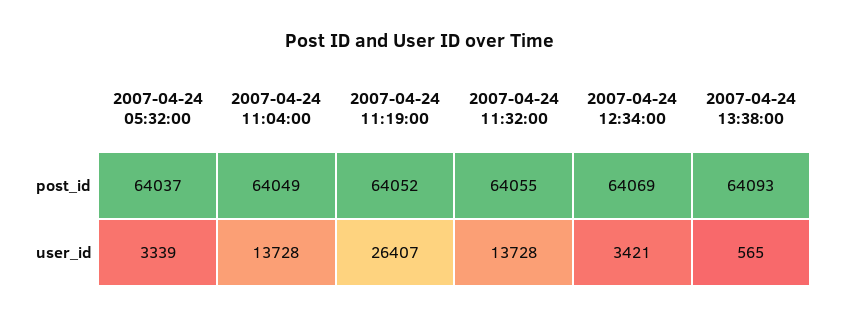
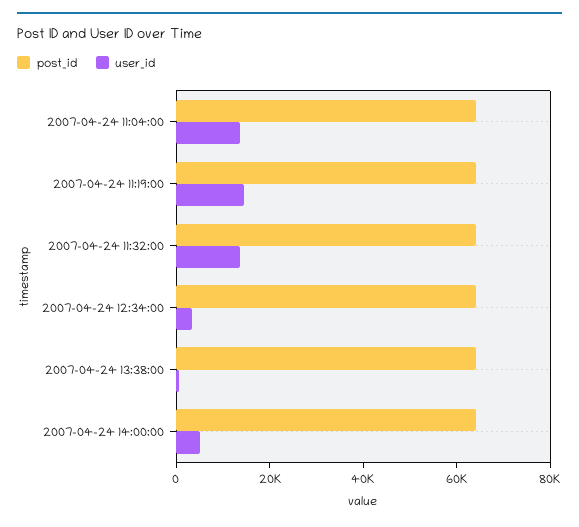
post_id, 2007-04-24 05:32:00: 64037 -> none
user_id, 2007-04-24 05:32:00: 3339 -> none
user_id, 2007-04-24 11:19:00: 26407 -> 15000
post_id, 2007-04-24 14:00:00: none -> 65000
user_id, 2007-04-24 14:00:00: none -> 5000

